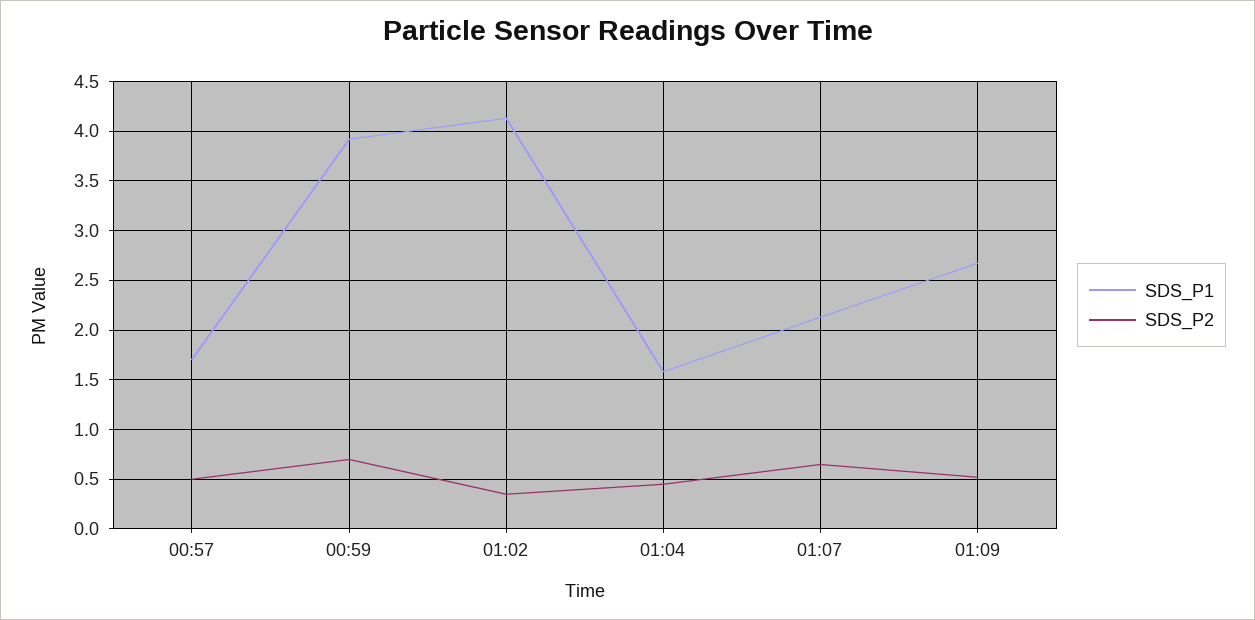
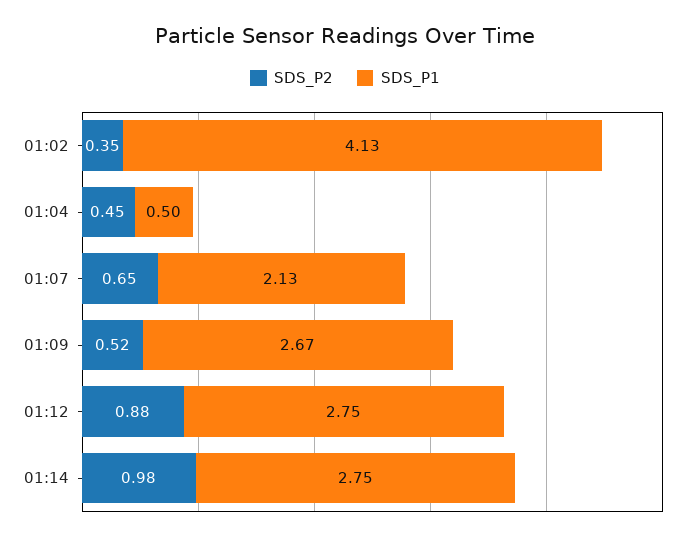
SDS_P1, 00:57: 1.7 -> none
SDS_P2, 00:57: 0.5 -> none
SDS_P1, 00:59: 3.9 -> none
SDS_P2, 00:59: 0.7 -> none
SDS_P1, 01:04: 1.6 -> 0.5
SDS_P2, 01:12: none -> 0.88
SDS_P1, 01:12: none -> 2.75
SDS_P2, 01:14: none -> 0.98
SDS_P1, 01:14: none -> 2.75

